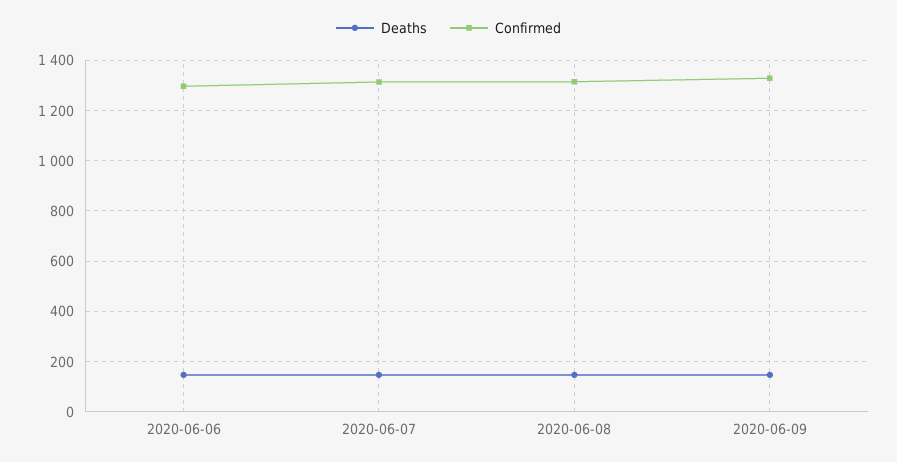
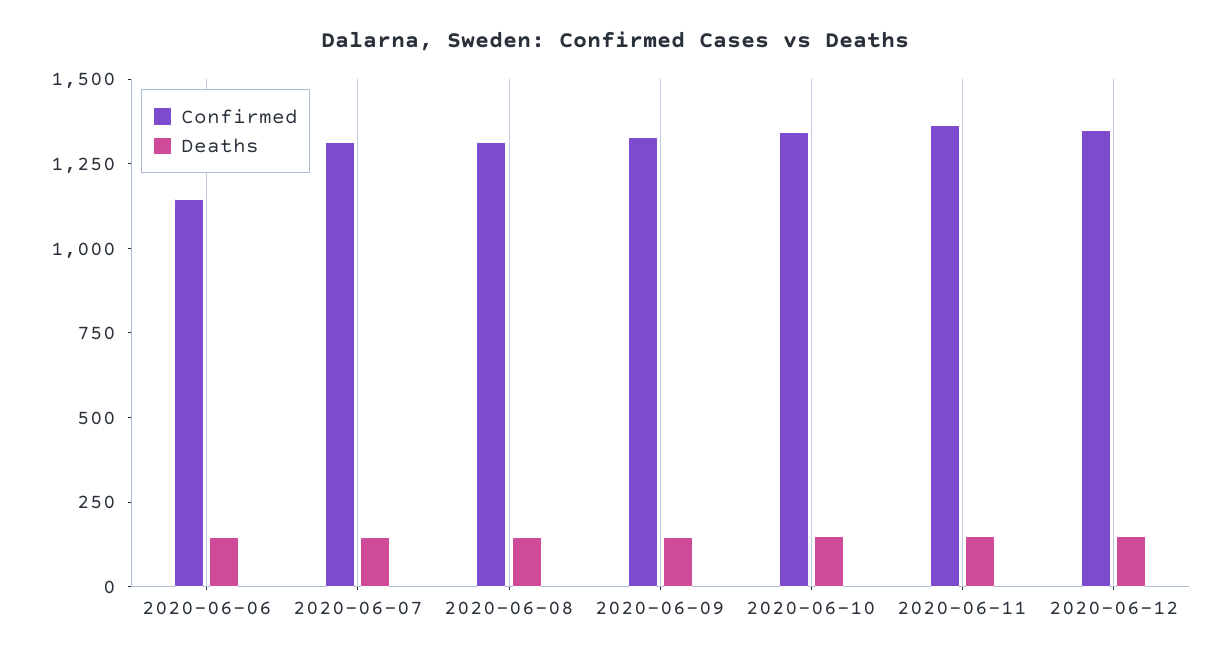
Confirmed, 2020-06-06: 1300 -> 1150
Confirmed, 2020-06-10: none -> 1350
Deaths, 2020-06-10: none -> 150
Confirmed, 2020-06-11: none -> 1350
Deaths, 2020-06-11: none -> 150
Confirmed, 2020-06-12: none -> 1350
Deaths, 2020-06-12: none -> 150

